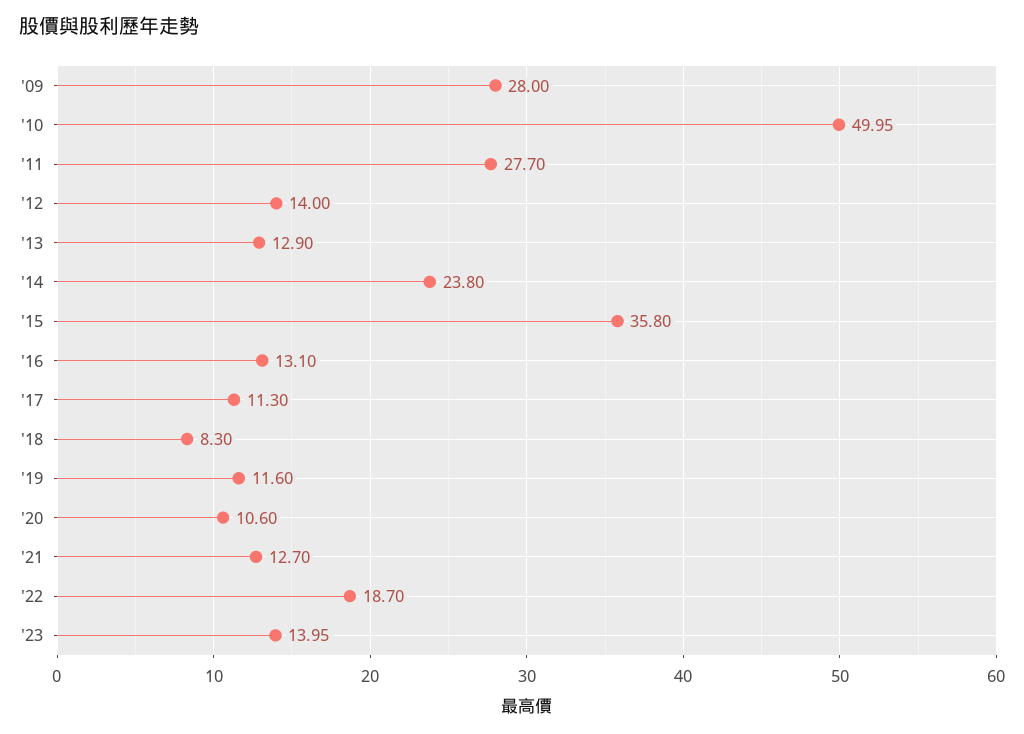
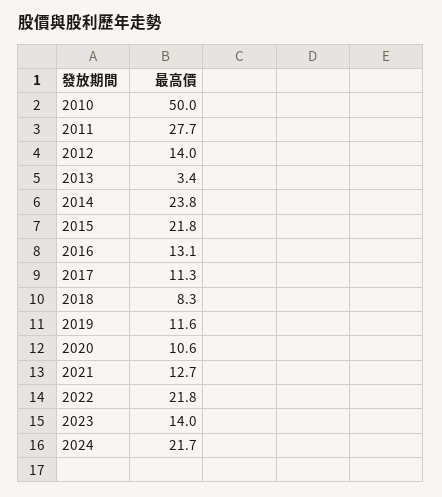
'09: 28 -> none
'13: 12.9 -> 3.4
'15: 35.8 -> 21.8
'22: 18.7 -> 21.8
2024: none -> 21.7

